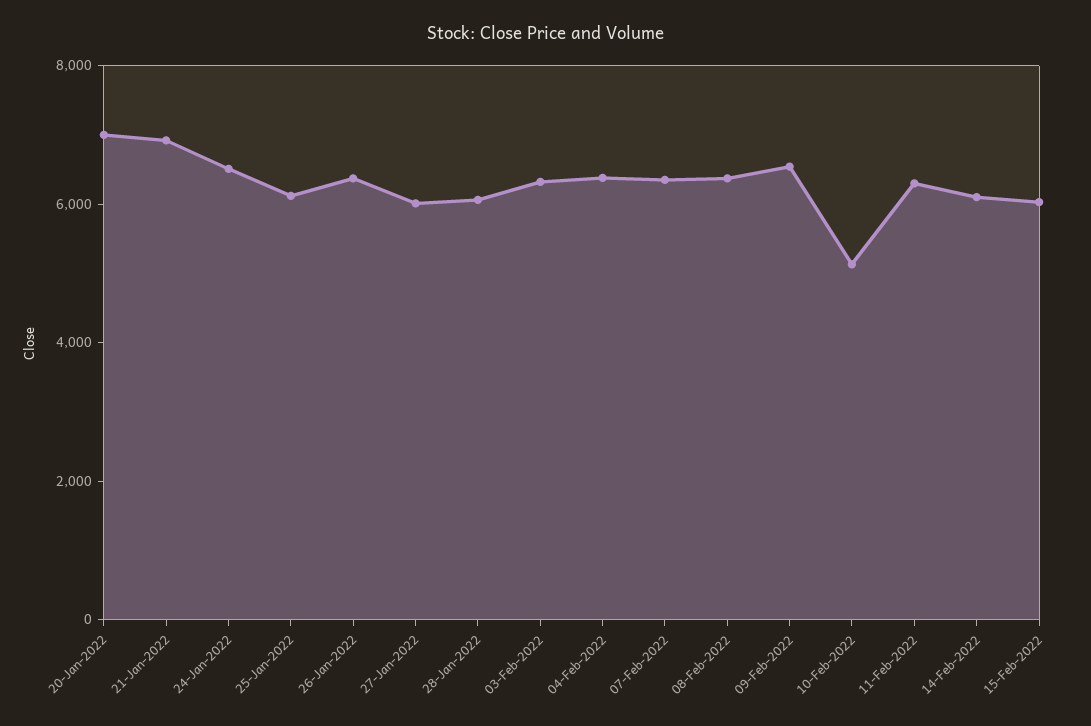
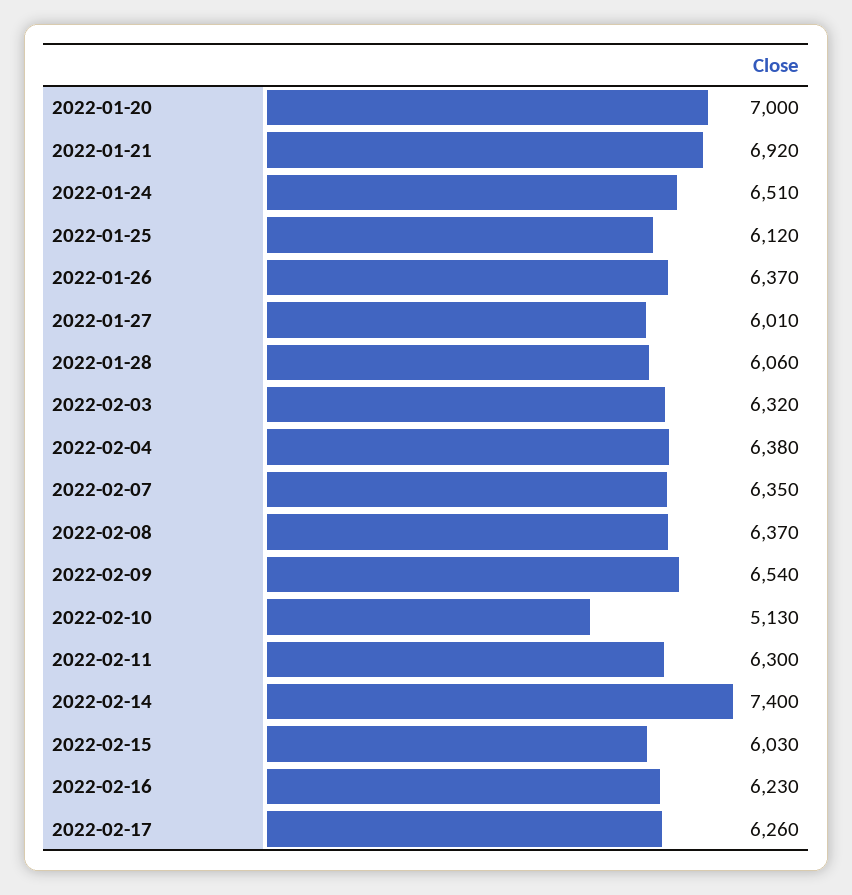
14-Feb-2022: 6000 -> 7400
2022-02-16: none -> 6230
2022-02-17: none -> 6260

